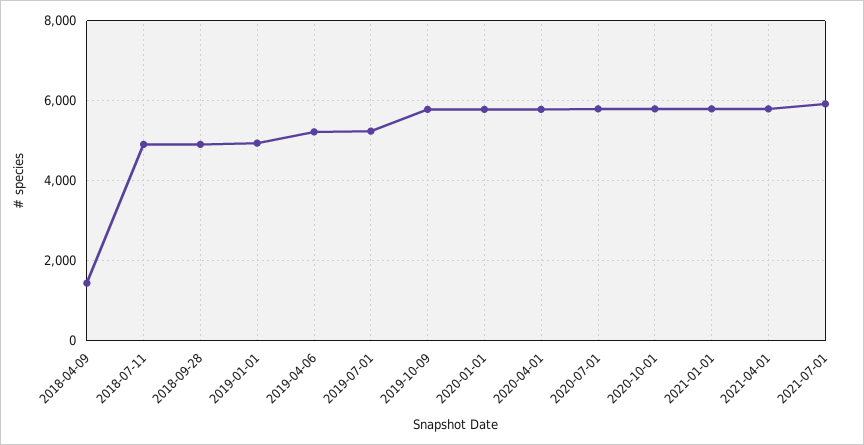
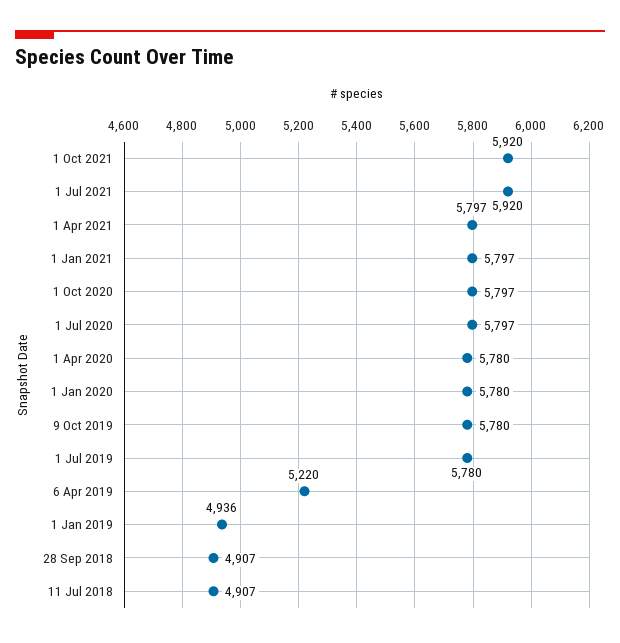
2018-04-09: 1400 -> none
2019-07-01: 5200 -> 5780
1 Oct 2021: none -> 5920

